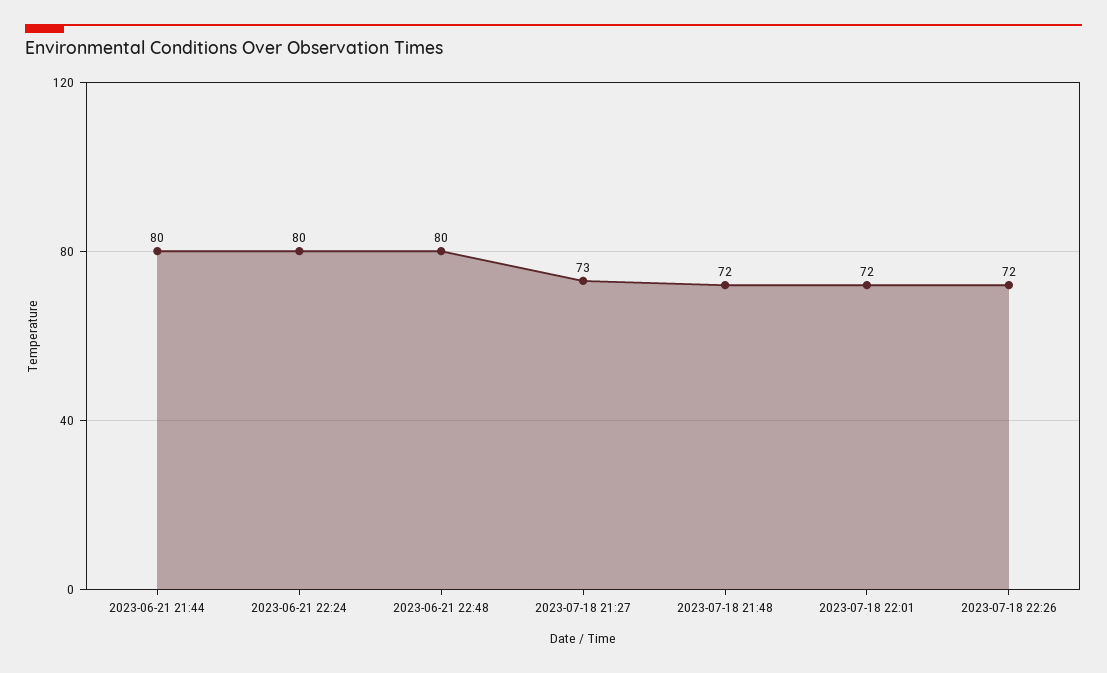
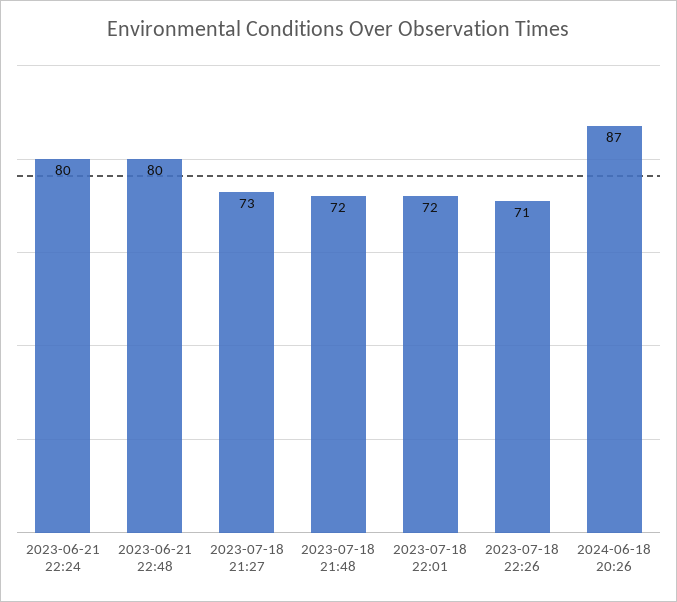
2023-06-21 21:44: 80 -> none
2023-07-18 22:26: 72 -> 71
2024-06-18 20:26: none -> 87

